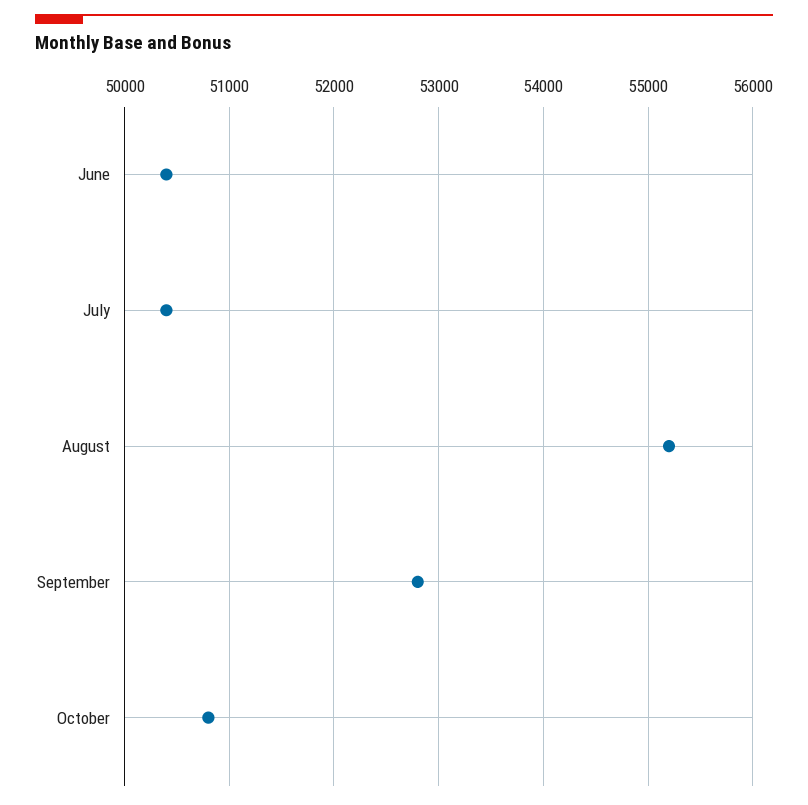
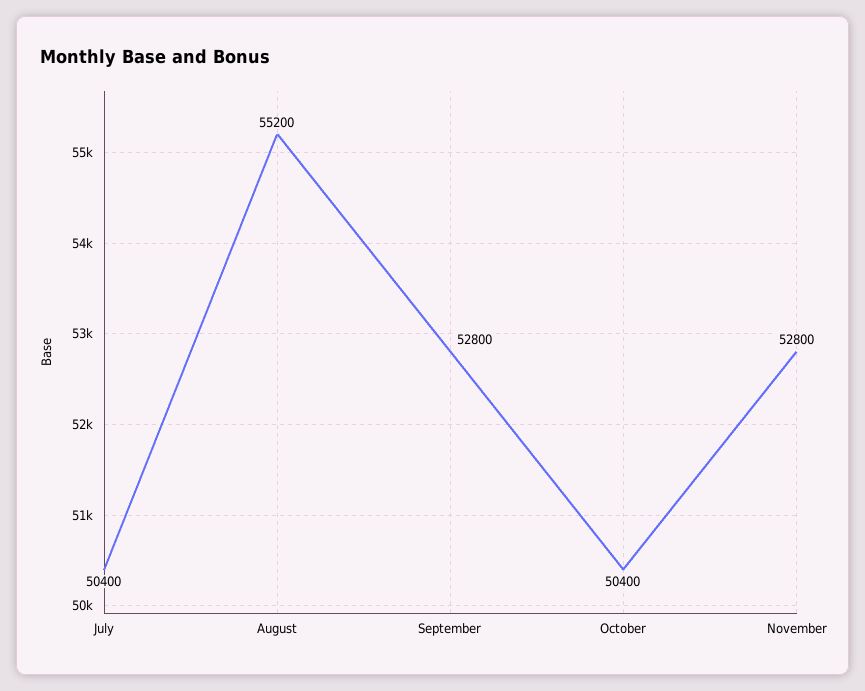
June: 50400 -> none
October: 50800 -> 50400
November: none -> 52800

